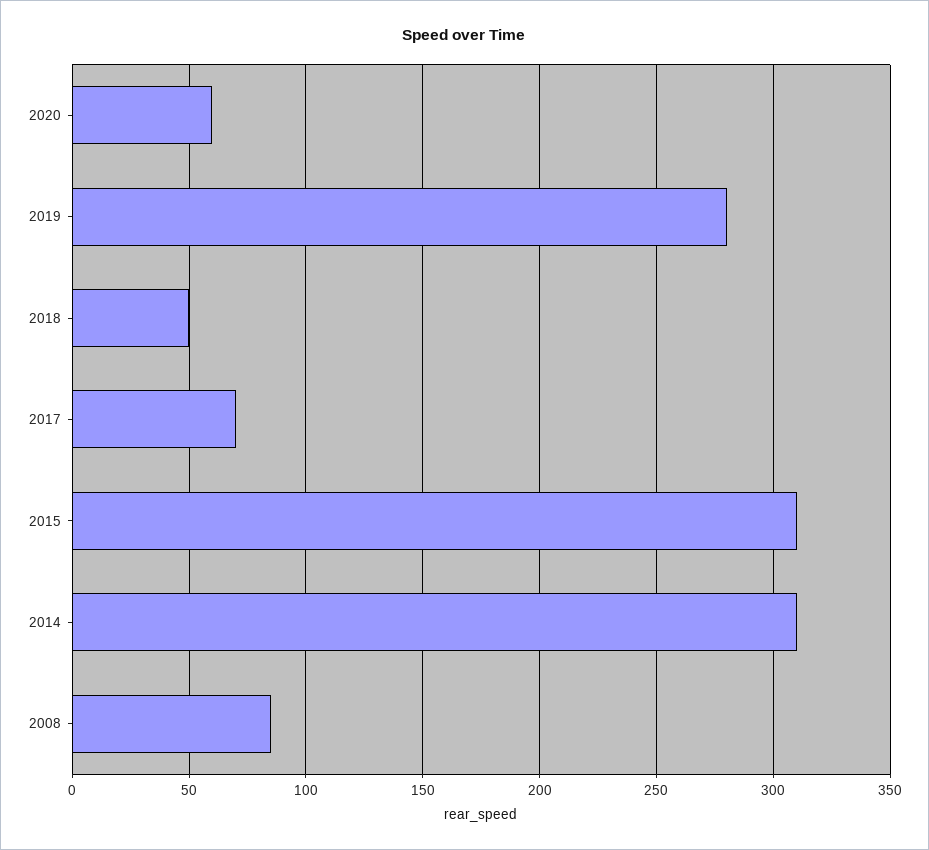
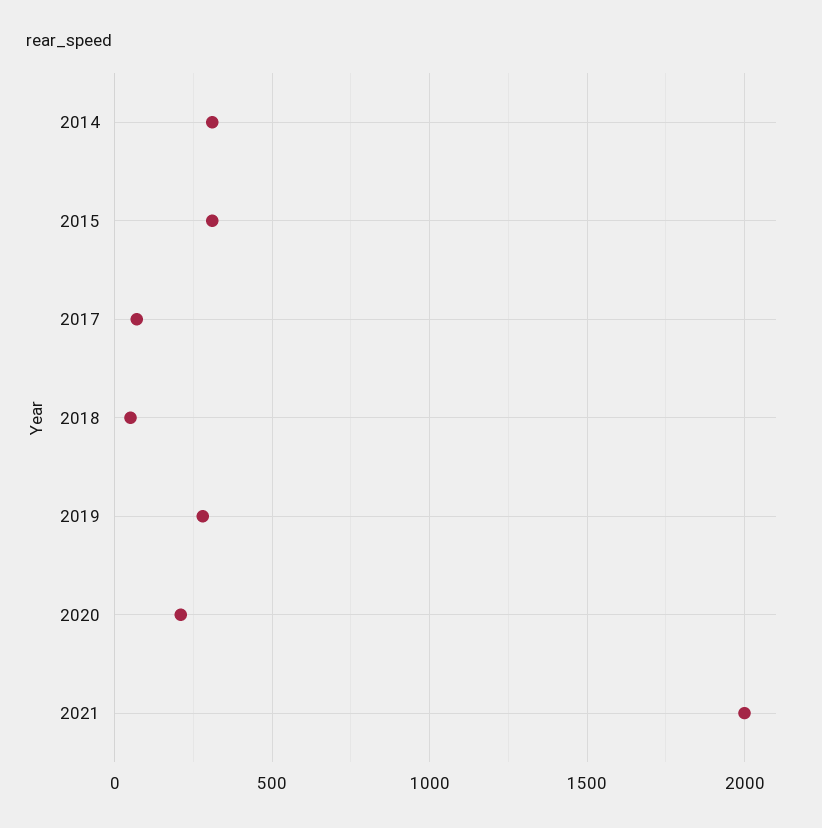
2020: 60 -> 200
2008: 85 -> none
2021: none -> 2000

